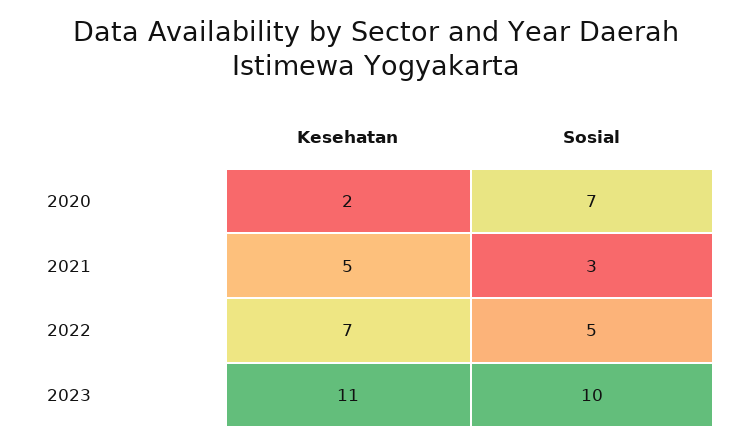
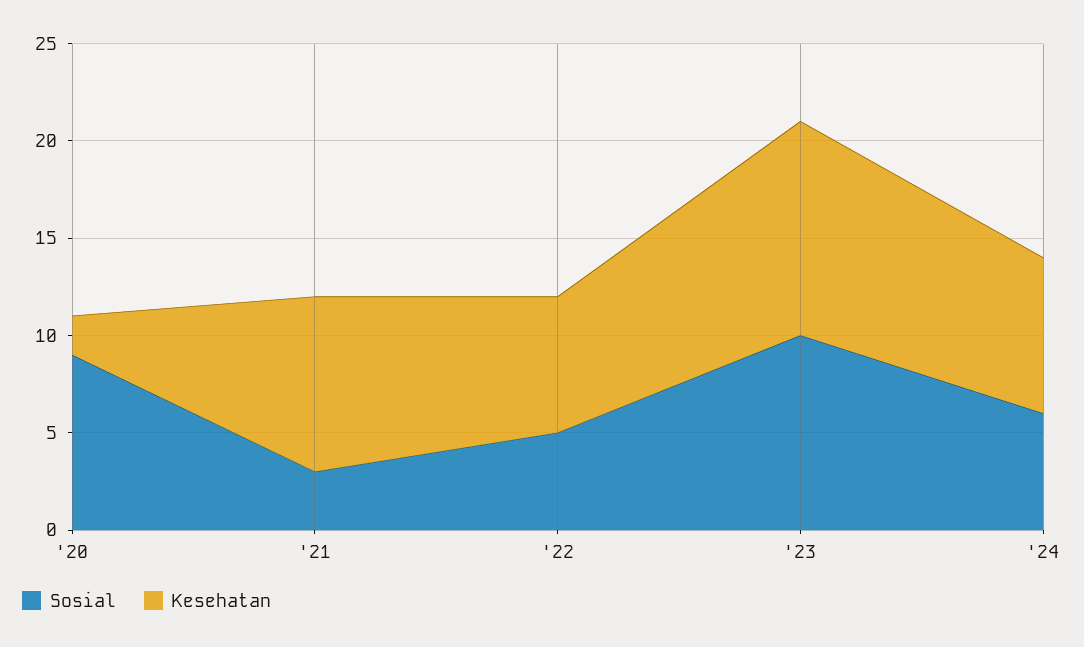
Sosial, 2020: 7 -> 9
Kesehatan, 2021: 5 -> 9
Sosial, '24: none -> 6
Kesehatan, '24: none -> 8

